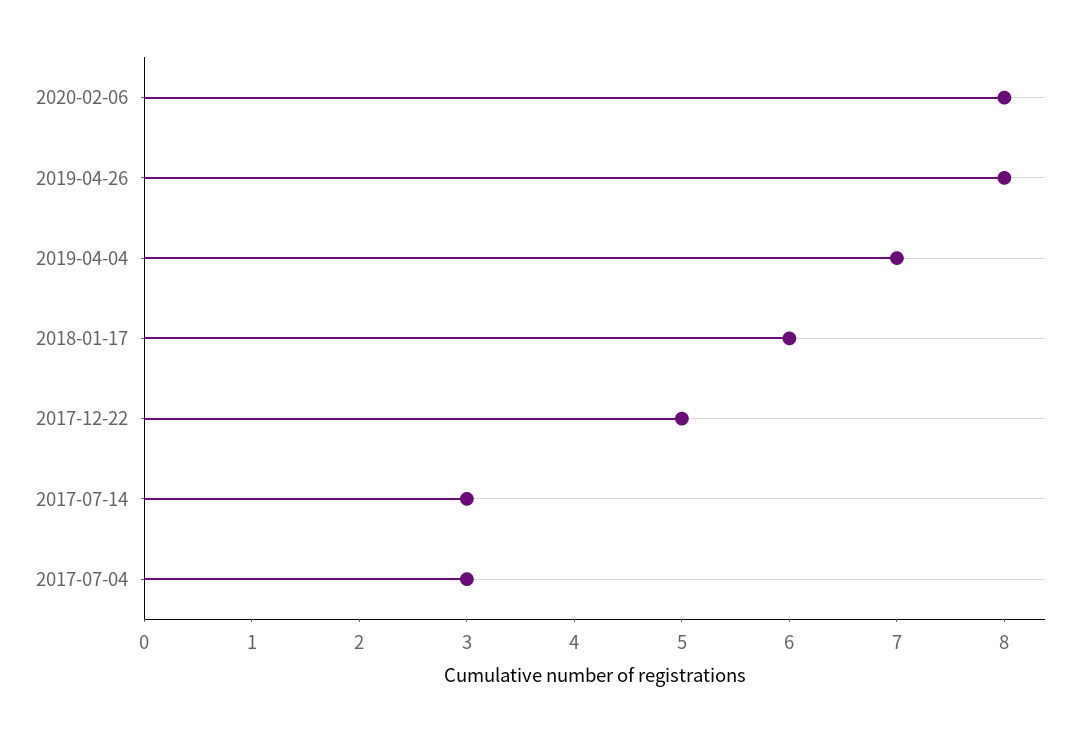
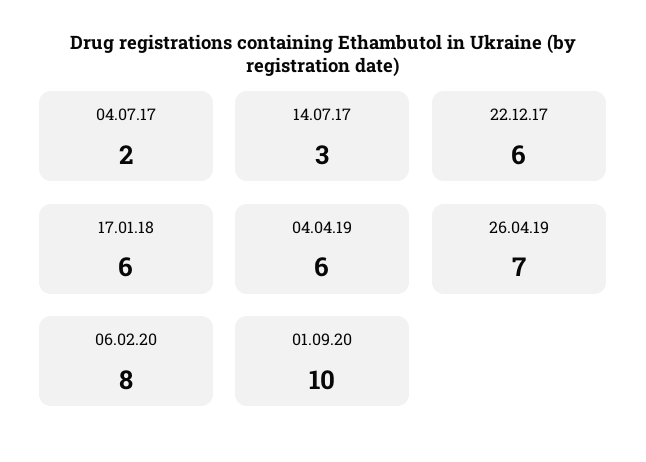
2019-04-26: 8 -> 7
2019-04-04: 7 -> 6
2017-12-22: 5 -> 6
2017-07-04: 3 -> 2
01.09.20: none -> 10

